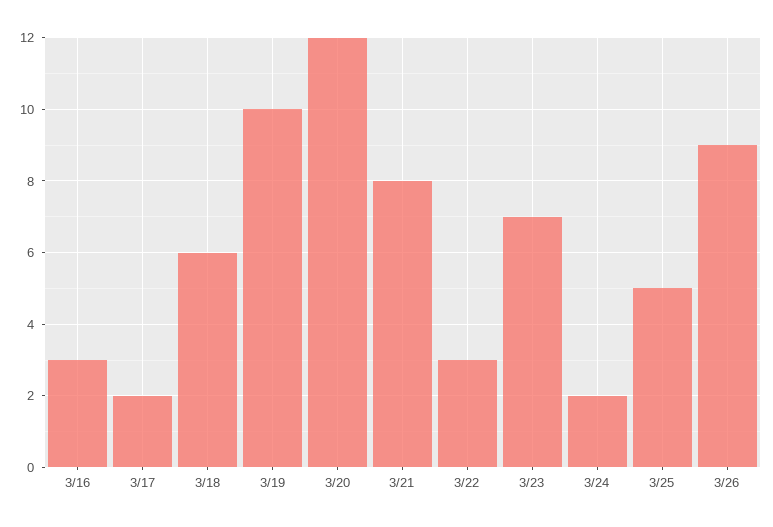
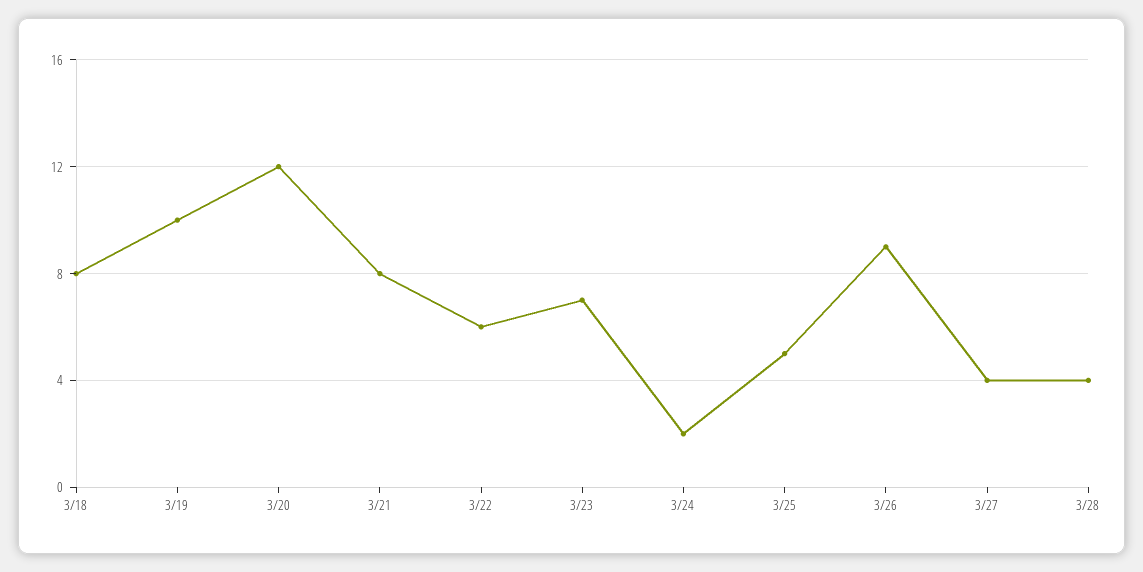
3/16: 3 -> none
3/17: 2 -> none
3/18: 6 -> 8
3/22: 3 -> 6
3/27: none -> 4
3/28: none -> 4

